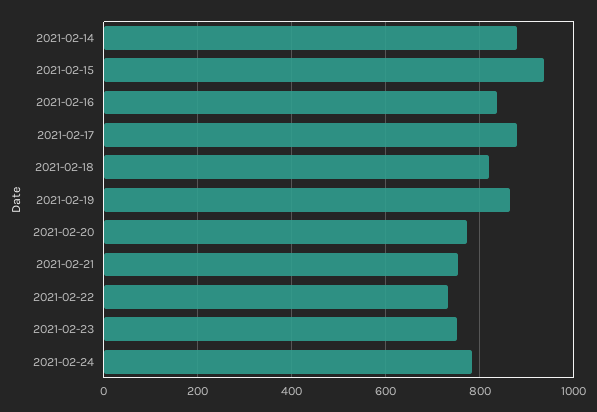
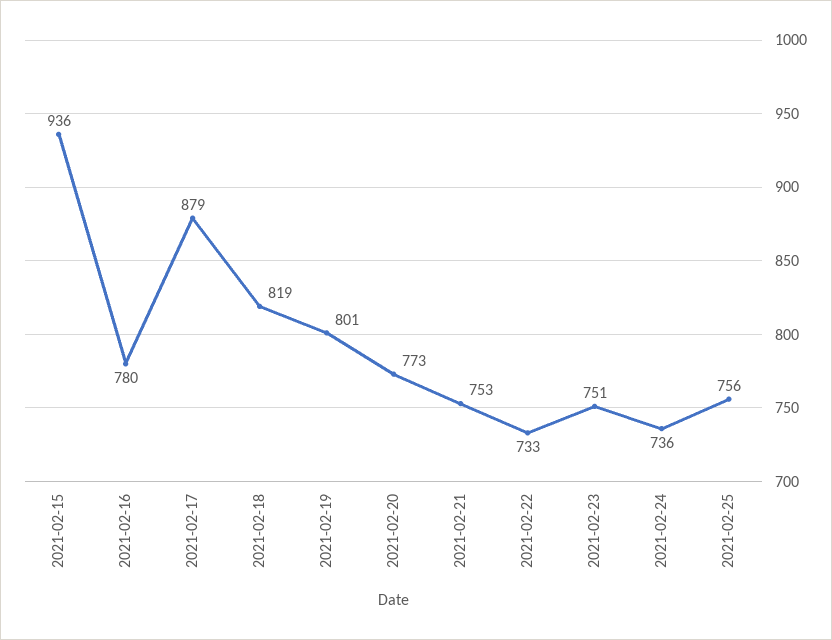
2021-02-14: 880 -> none
2021-02-16: 840 -> 780
2021-02-19: 860 -> 801
2021-02-24: 780 -> 736
2021-02-25: none -> 756

